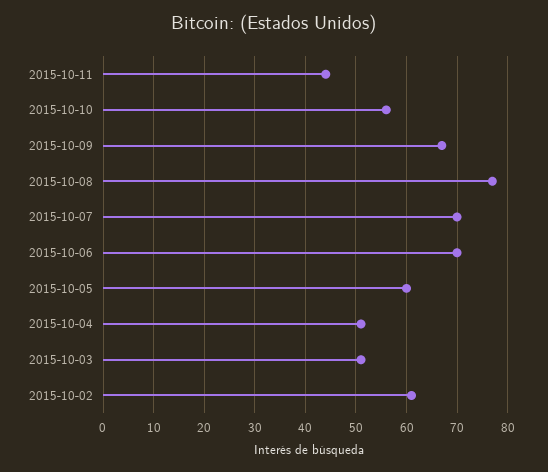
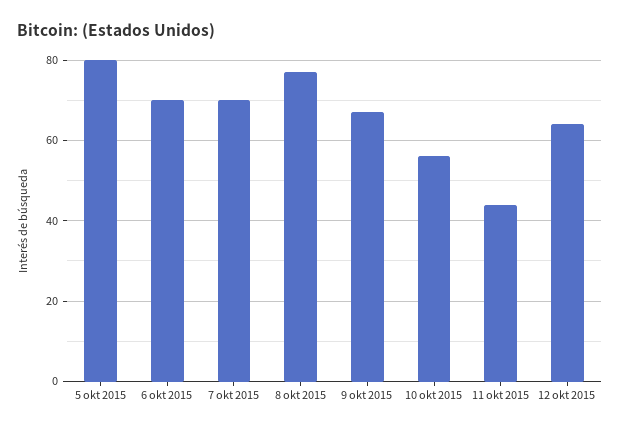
2015-10-05: 60 -> 80
2015-10-04: 50 -> none
2015-10-03: 50 -> none
2015-10-02: 60 -> none
12 okt 2015: none -> 65

